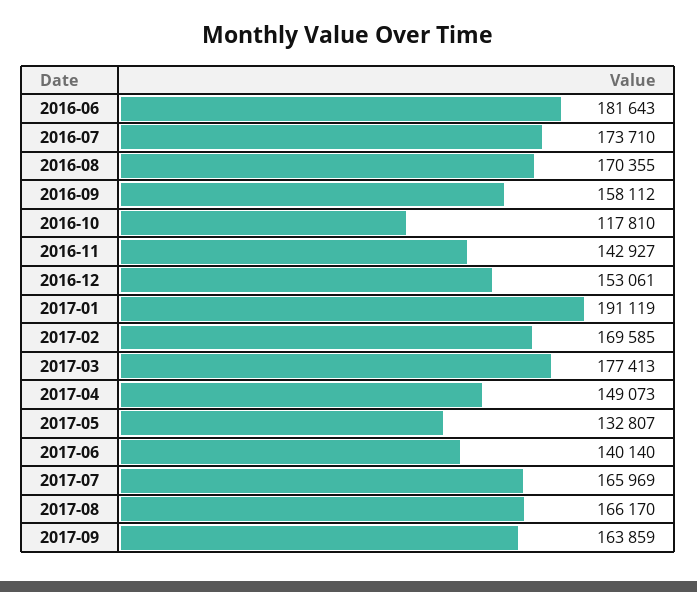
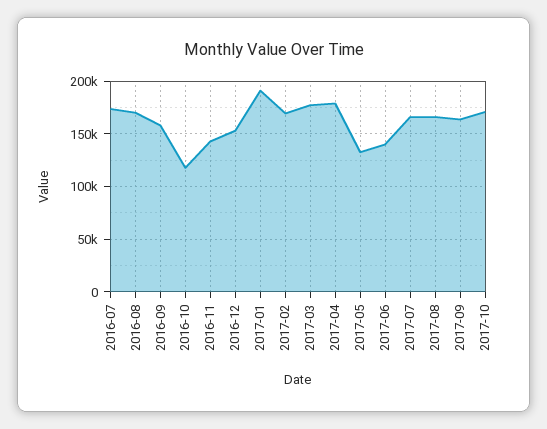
2016-06: 181643 -> none
2017-04: 149073 -> 180000
2017-10: none -> 170000

